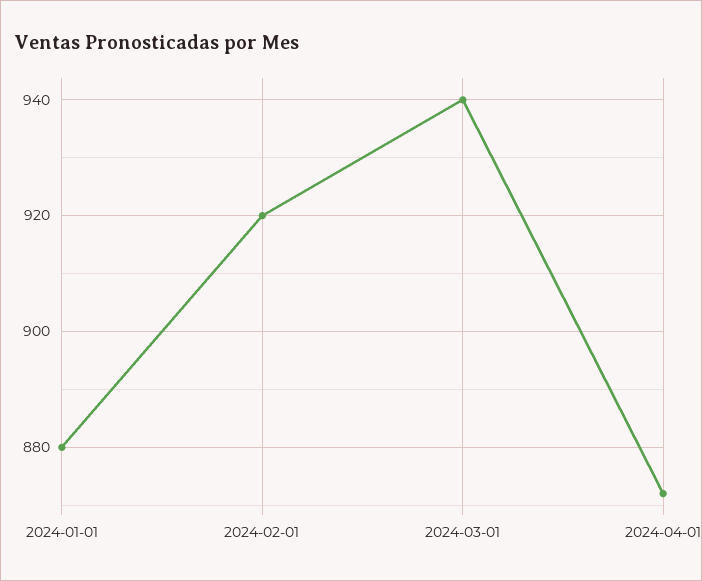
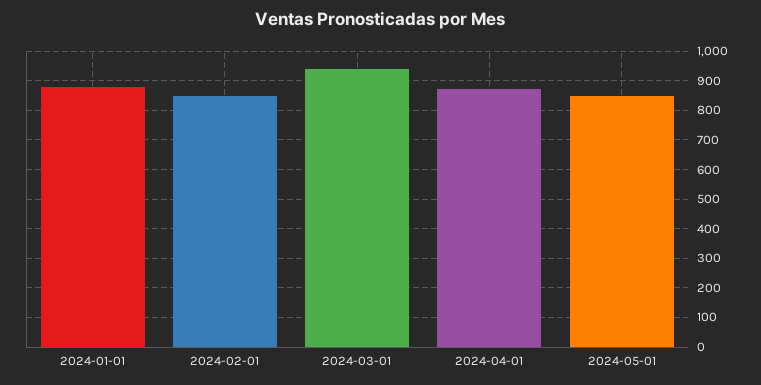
2024-02-01: 920 -> 850
2024-05-01: none -> 850

